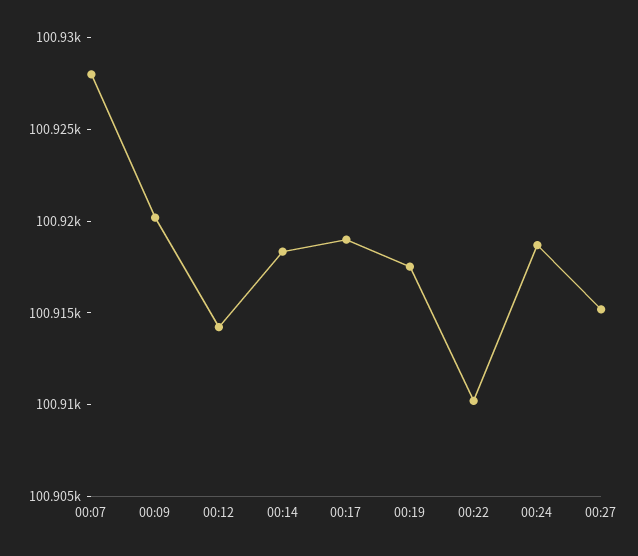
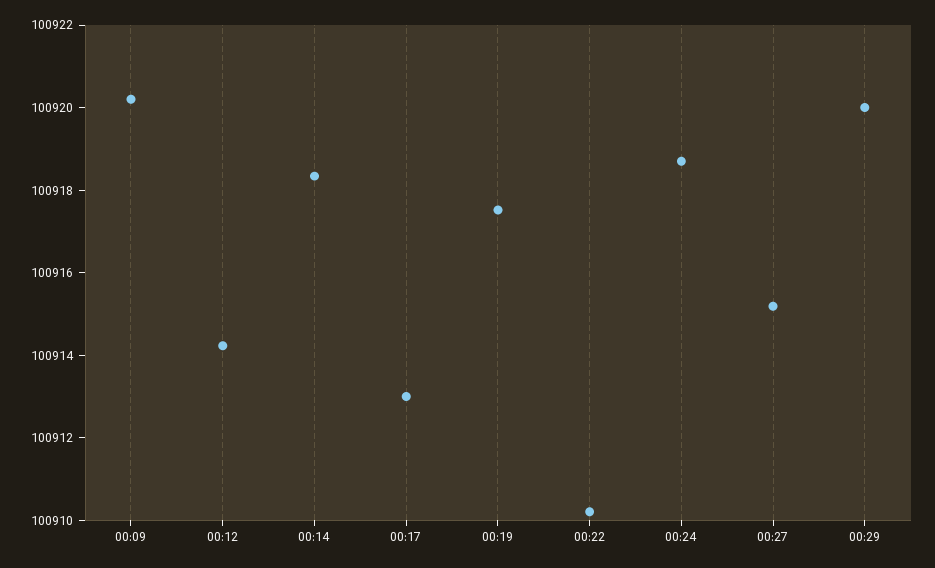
00:07: 100928 -> none
00:17: 100919 -> 100913
00:29: none -> 100920

